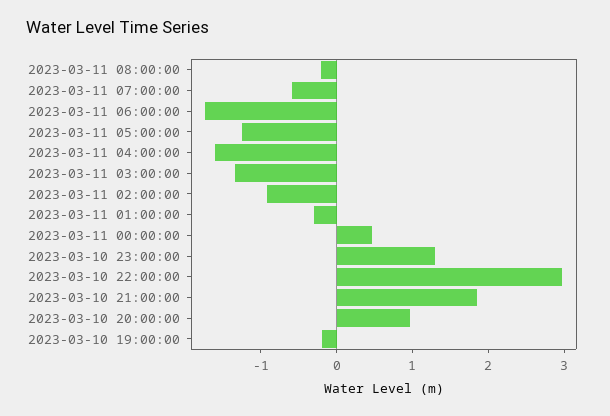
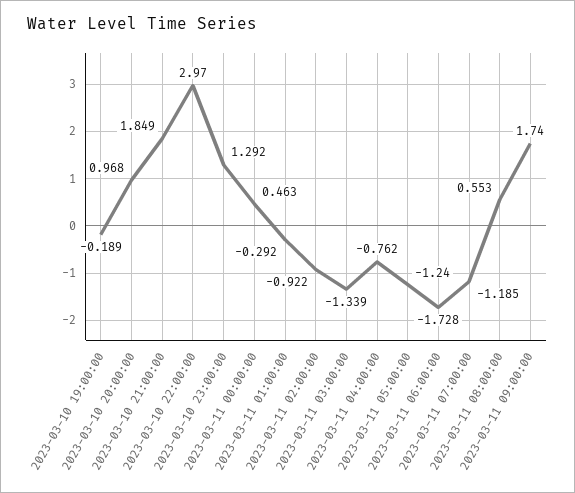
2023-03-11 08:00:00: -0.2 -> 0.553
2023-03-11 07:00:00: -0.6 -> -1.185
2023-03-11 04:00:00: -1.6 -> -0.762
2023-03-11 09:00:00: none -> 1.74

